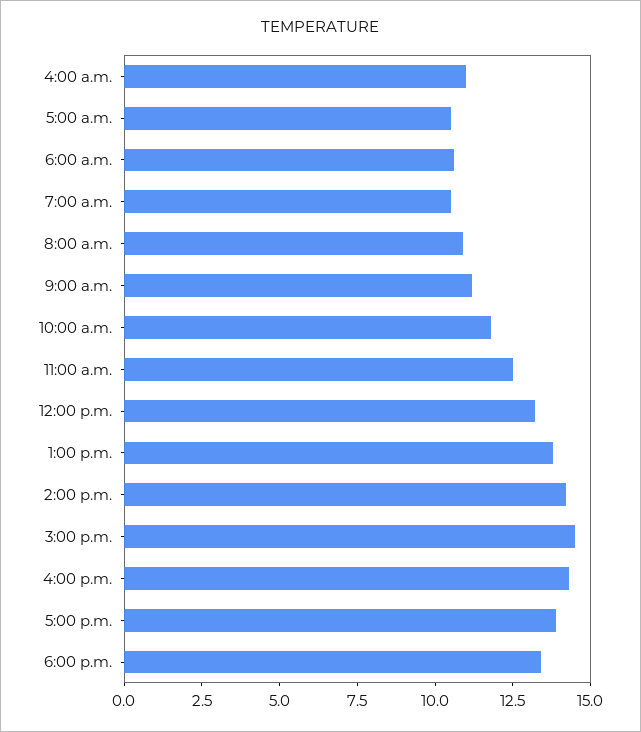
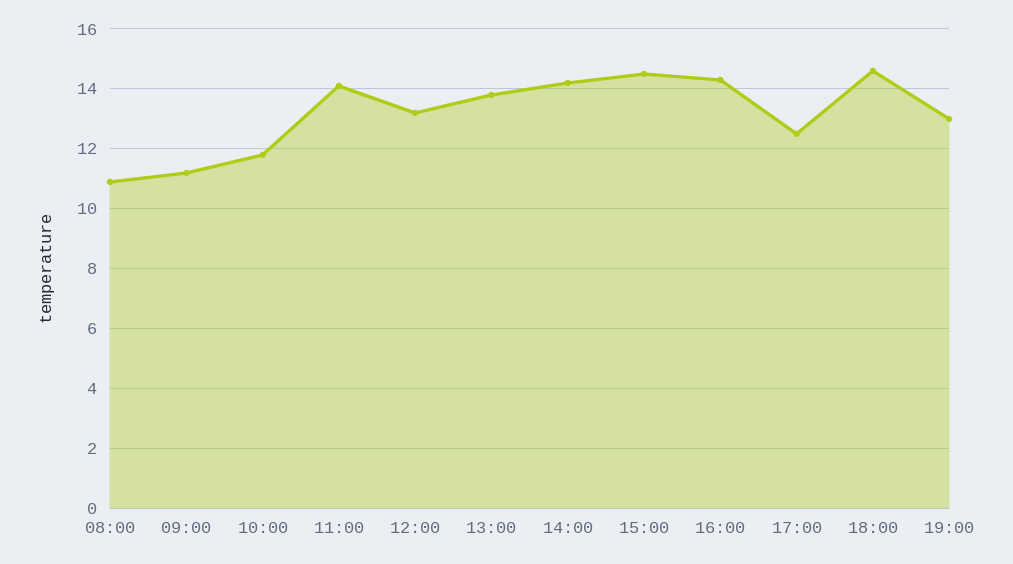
4:00 a.m.: 11 -> none
5:00 a.m.: 10.5 -> none
6:00 a.m.: 10.5 -> none
7:00 a.m.: 10.5 -> none
11:00 a.m.: 12.5 -> 14
5:00 p.m.: 14 -> 12.5
6:00 p.m.: 13.5 -> 14.5
19:00: none -> 13

